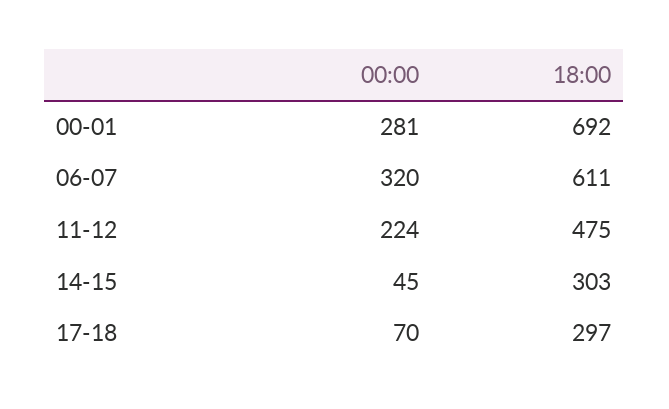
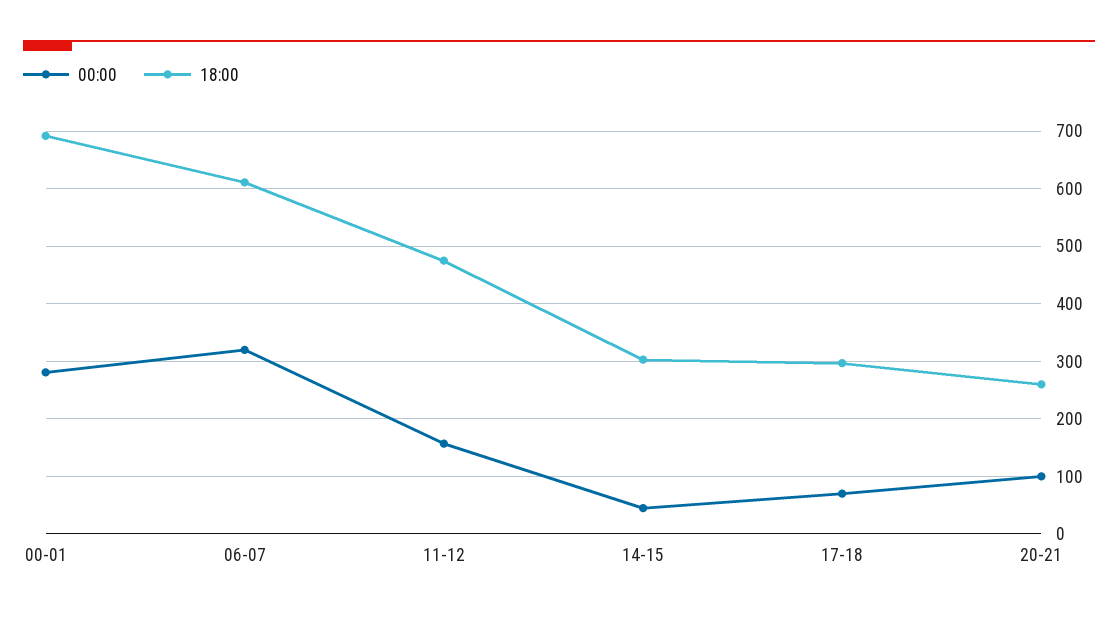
00:00, 11-12: 224 -> 160
00:00, 20-21: none -> 100
18:00, 20-21: none -> 260

